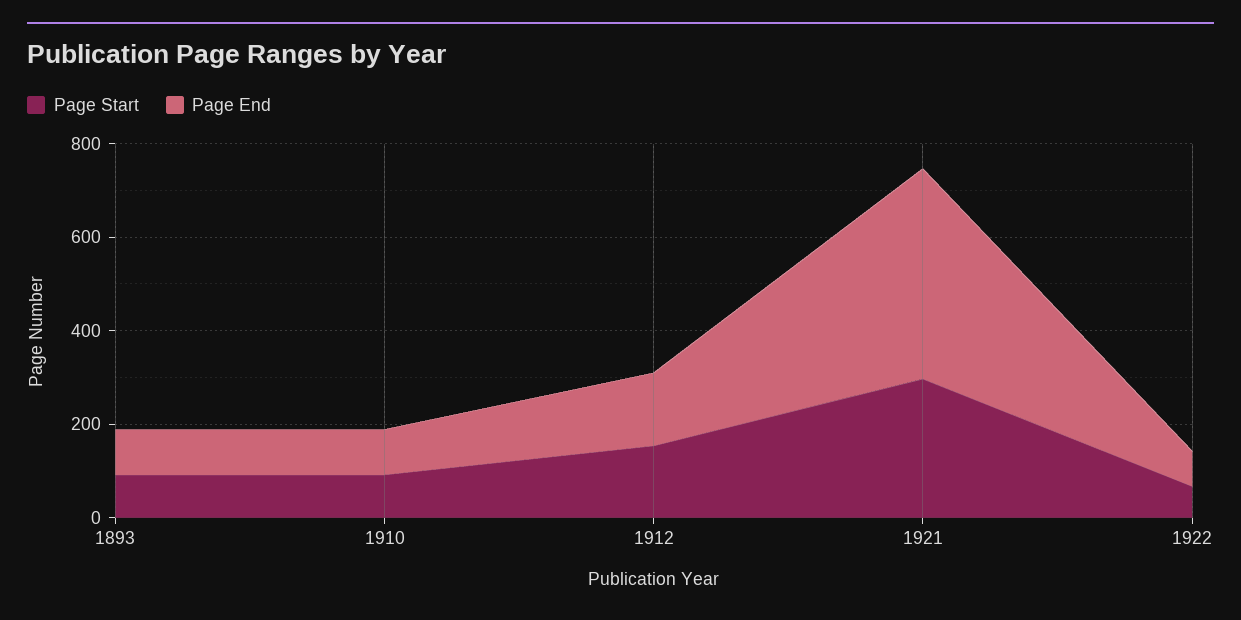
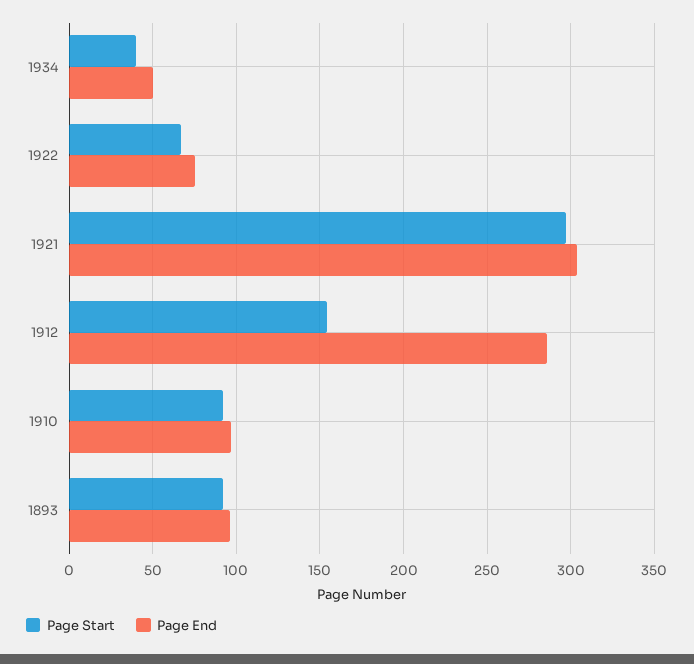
Page End, 1912: 150 -> 285
Page End, 1921: 450 -> 305
Page Start, 1934: none -> 40
Page End, 1934: none -> 50

